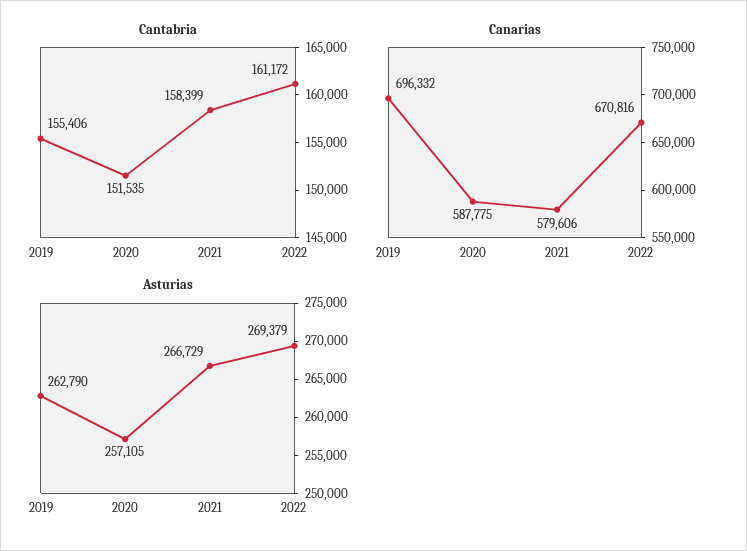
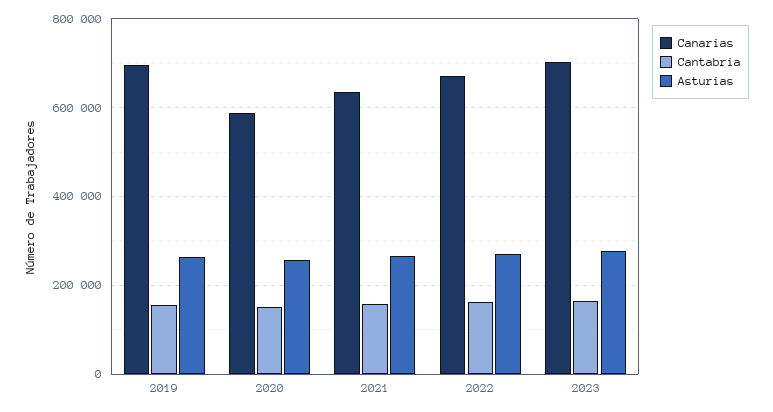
Canarias, 2021: 579606 -> 640000
Canarias, 2023: none -> 700000
Cantabria, 2023: none -> 160000
Asturias, 2023: none -> 280000

